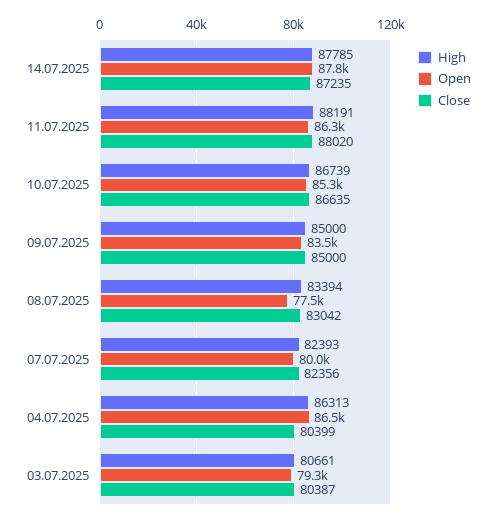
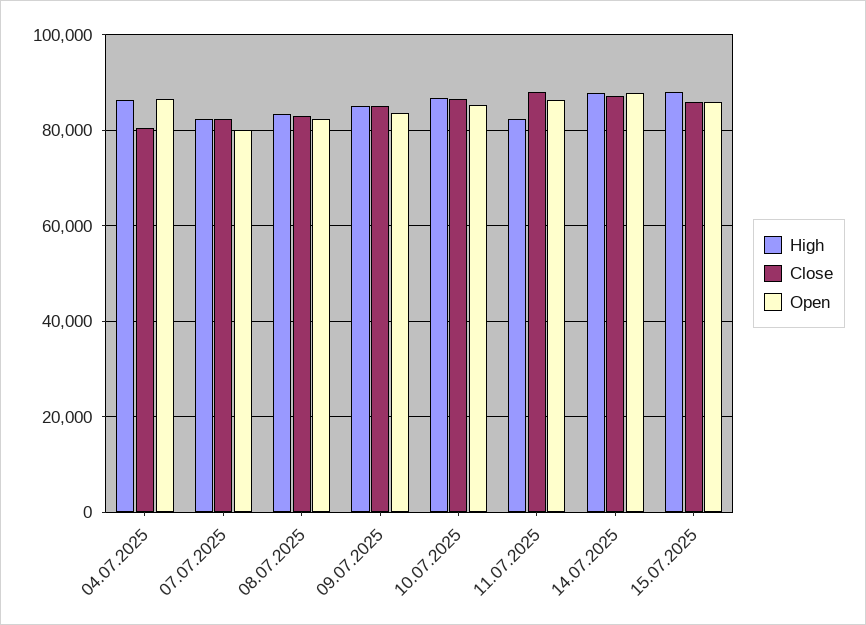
High, 11.07.2025: 88191 -> 82000
Open, 08.07.2025: 77500 -> 82000
High, 03.07.2025: 80661 -> none
Open, 03.07.2025: 79300 -> none
Close, 03.07.2025: 80387 -> none
High, 15.07.2025: none -> 88000
Close, 15.07.2025: none -> 86000
Open, 15.07.2025: none -> 86000

